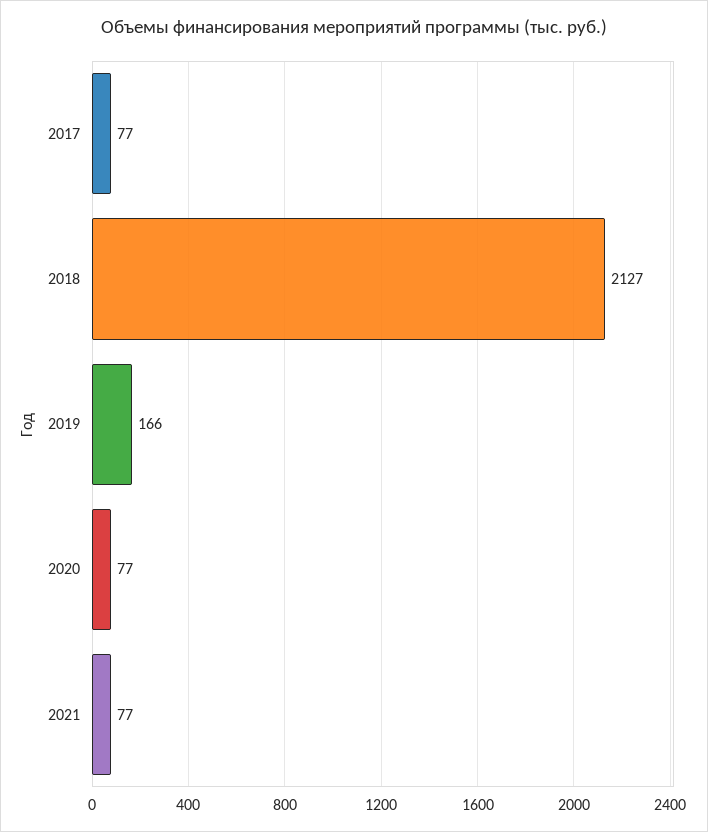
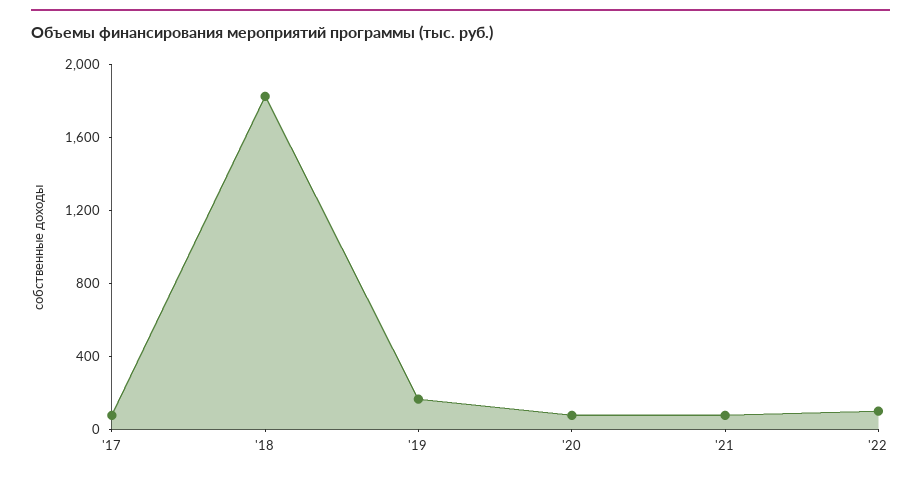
2018: 2127 -> 1800
'22: none -> 100

